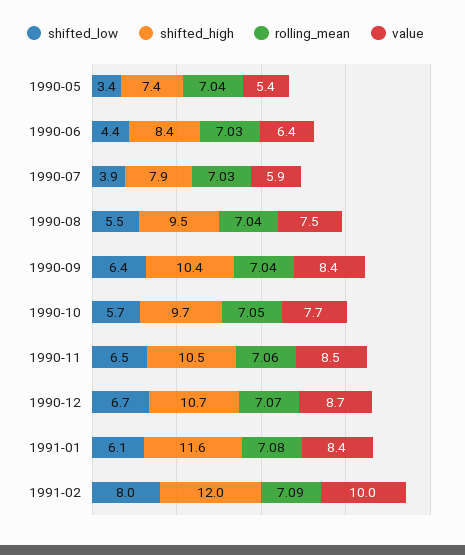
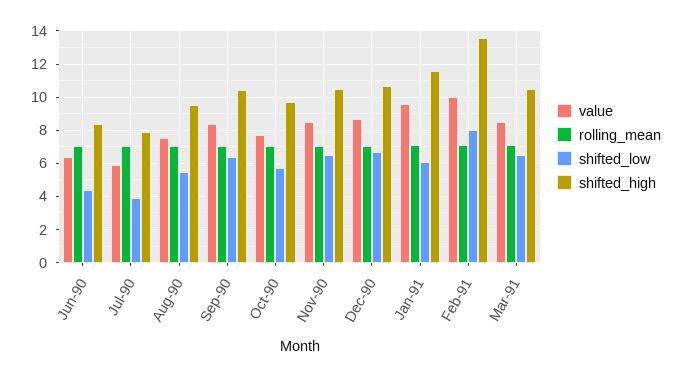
shifted_low, 1990-05: 3.4 -> none
shifted_high, 1990-05: 7.4 -> none
rolling_mean, 1990-05: 7.04 -> none
value, 1990-05: 5.4 -> none
value, 1991-01: 8.4 -> 9.5
shifted_high, 1991-02: 12 -> 13.5
value, Mar-91: none -> 8.5
rolling_mean, Mar-91: none -> 7
shifted_low, Mar-91: none -> 6.5
shifted_high, Mar-91: none -> 10.5

